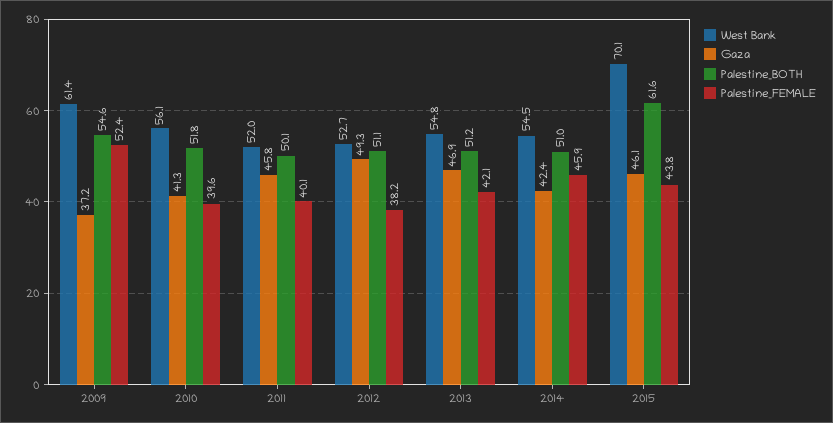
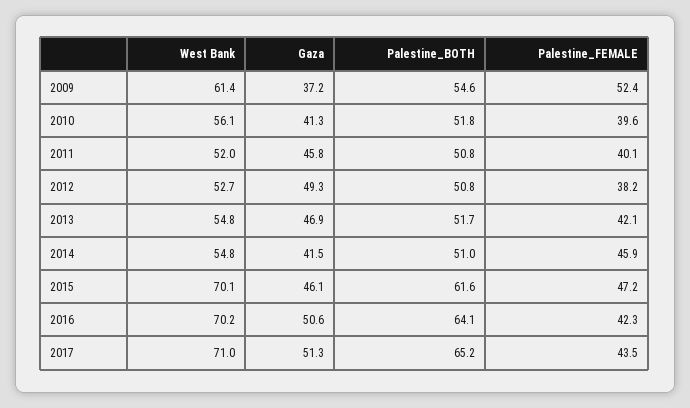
Palestine_BOTH, 2011: 50.1 -> 50.8
Palestine_BOTH, 2012: 51.1 -> 50.8
Palestine_BOTH, 2013: 51.2 -> 51.7
West Bank, 2014: 54.5 -> 54.8
Gaza, 2014: 42.4 -> 41.5
Palestine_FEMALE, 2015: 43.8 -> 47.2
West Bank, 2016: none -> 70.2
Gaza, 2016: none -> 50.6
Palestine_BOTH, 2016: none -> 64.1
Palestine_FEMALE, 2016: none -> 42.3
West Bank, 2017: none -> 71
Gaza, 2017: none -> 51.3
Palestine_BOTH, 2017: none -> 65.2
Palestine_FEMALE, 2017: none -> 43.5

